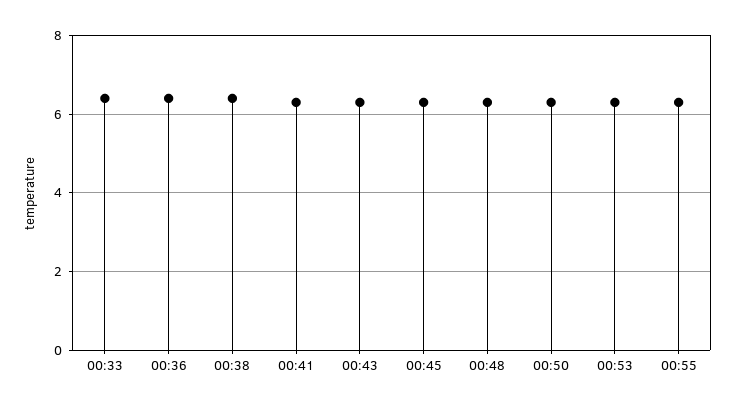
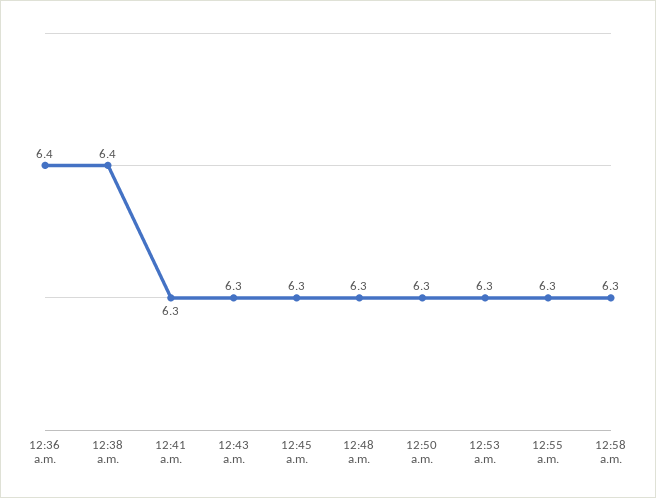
00:33: 6.5 -> none
12:58 a.m.: none -> 6.3

